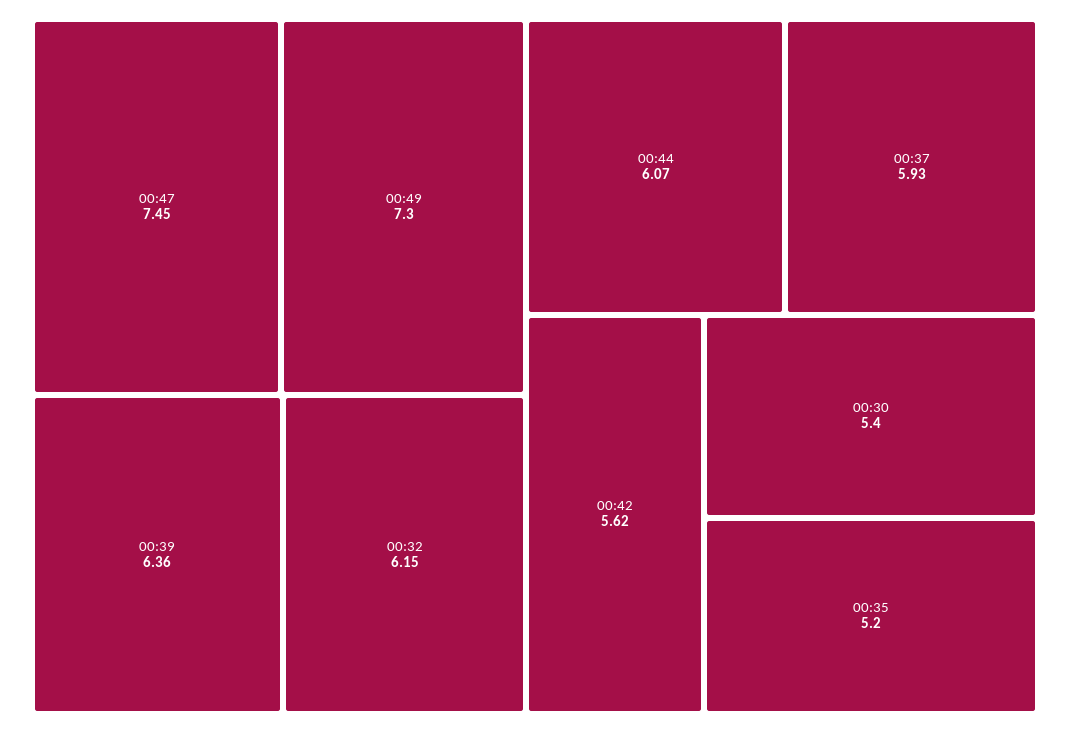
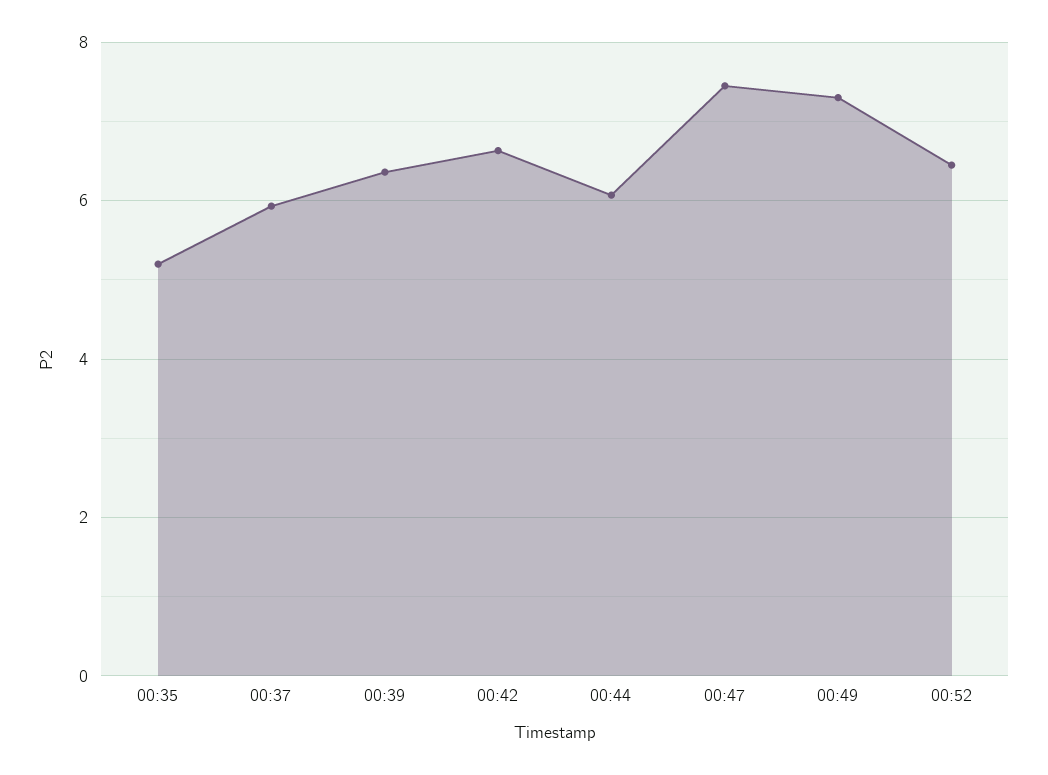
00:32: 6.15 -> none
00:42: 5.62 -> 6.6
00:30: 5.4 -> none
00:52: none -> 6.4

